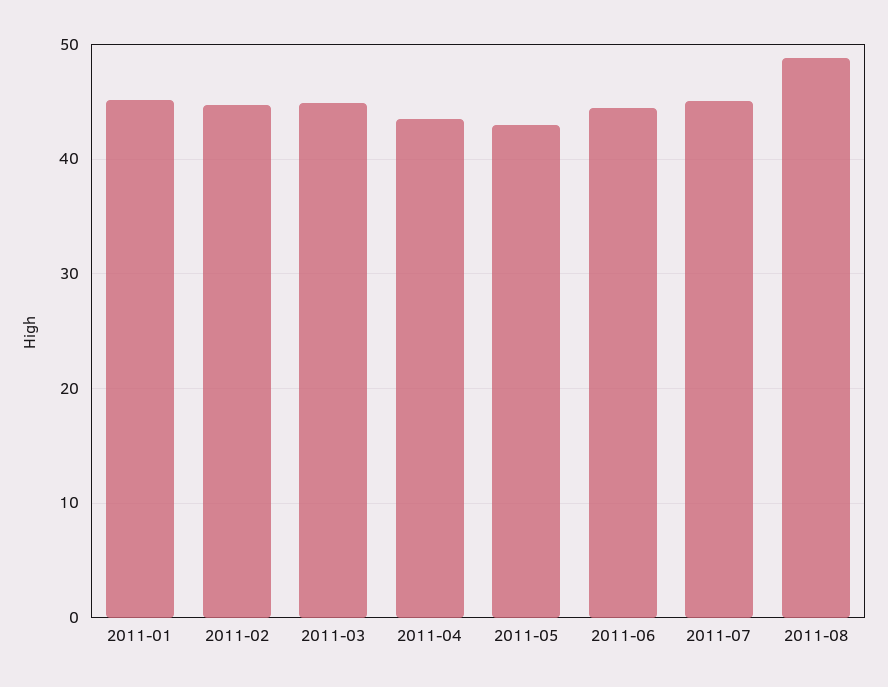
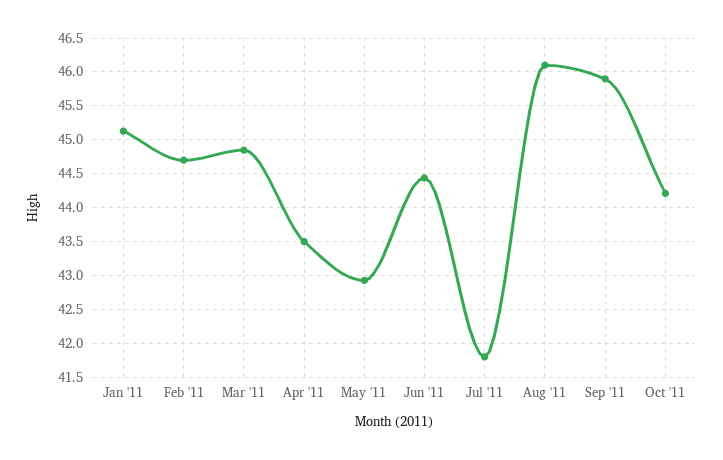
2011-07: 45 -> 41.8
2011-08: 49 -> 46.1
Sep '11: none -> 45.9
Oct '11: none -> 44.2

